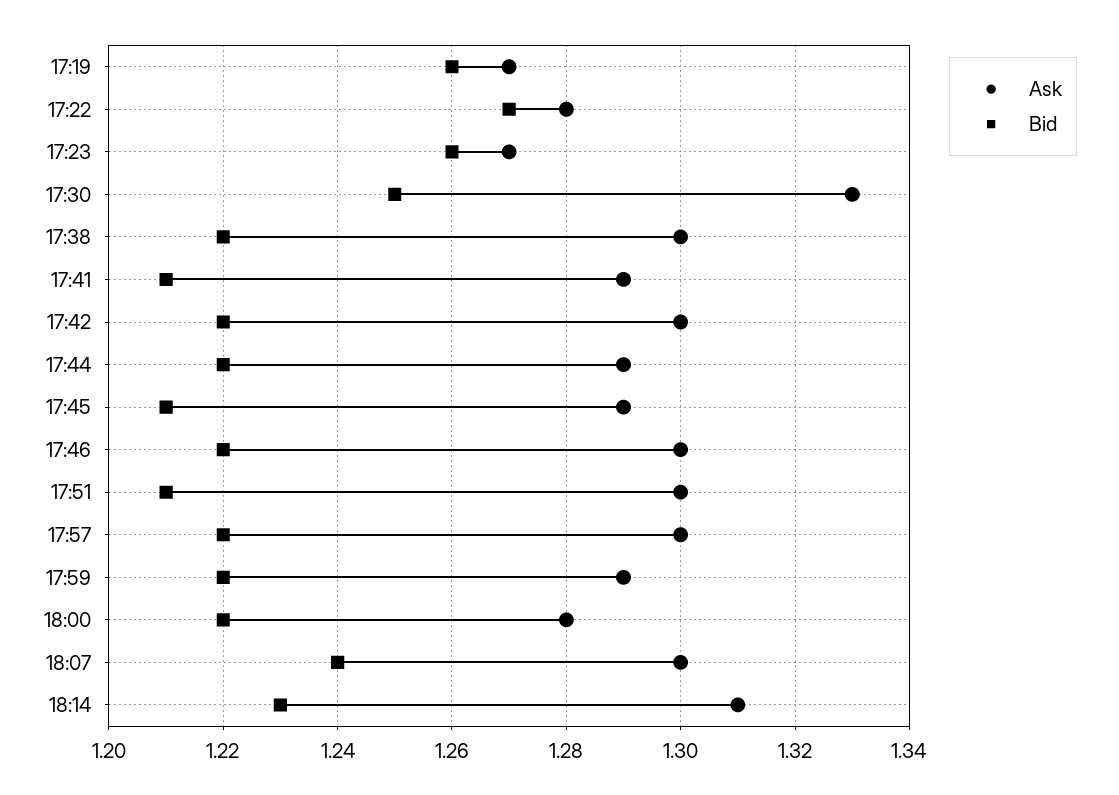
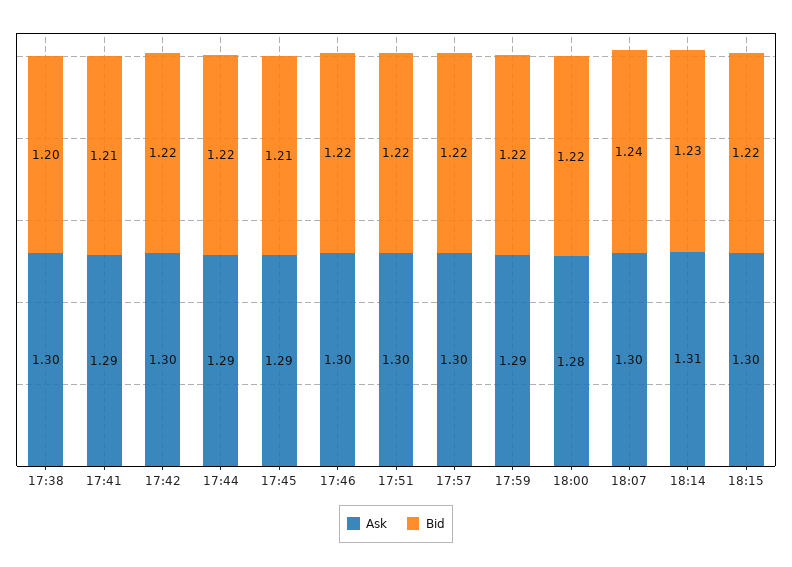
Ask, 17:19: 1.27 -> none
Bid, 17:19: 1.26 -> none
Ask, 17:22: 1.28 -> none
Bid, 17:22: 1.27 -> none
Ask, 17:23: 1.27 -> none
Bid, 17:23: 1.26 -> none
Ask, 17:30: 1.33 -> none
Bid, 17:30: 1.25 -> none
Bid, 17:38: 1.22 -> 1.2
Bid, 17:51: 1.21 -> 1.22
Ask, 18:15: none -> 1.3
Bid, 18:15: none -> 1.22

